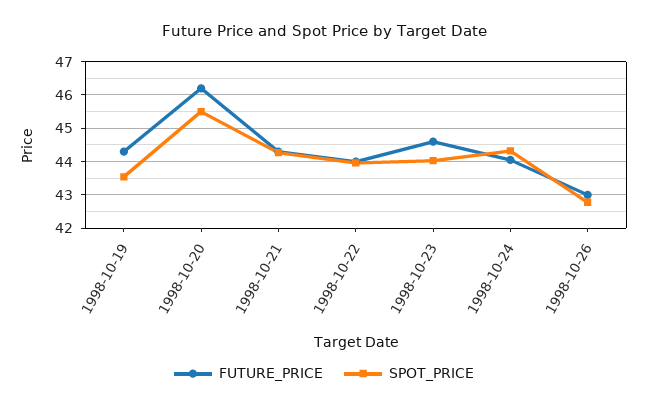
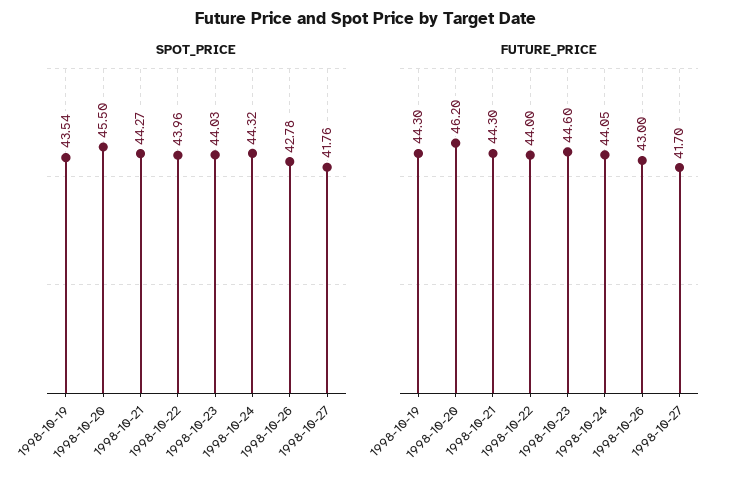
SPOT_PRICE, 1998-10-27: none -> 41.76
FUTURE_PRICE, 1998-10-27: none -> 41.7

